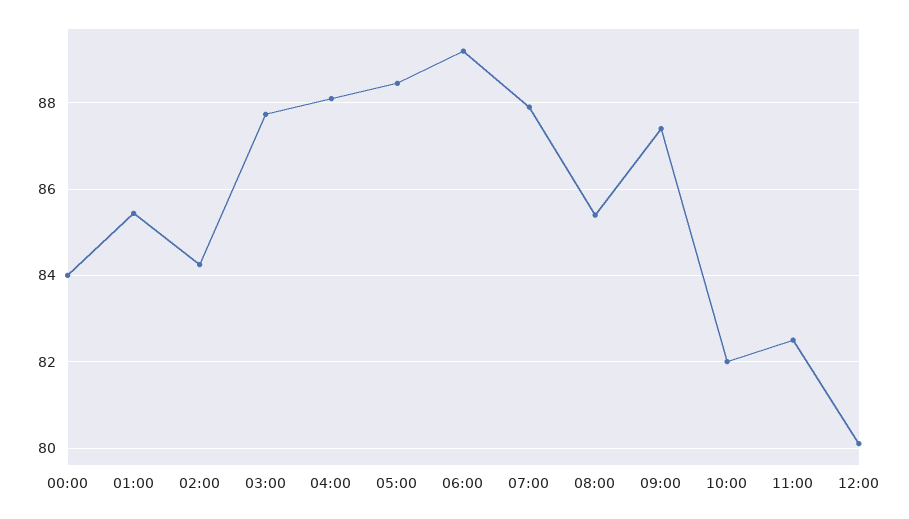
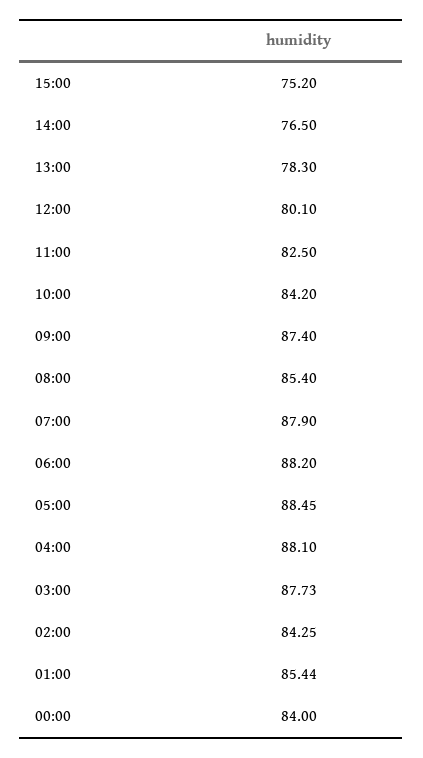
06:00: 89.2 -> 88.2
10:00: 82 -> 84.2
15:00: none -> 75.2
14:00: none -> 76.5
13:00: none -> 78.3

